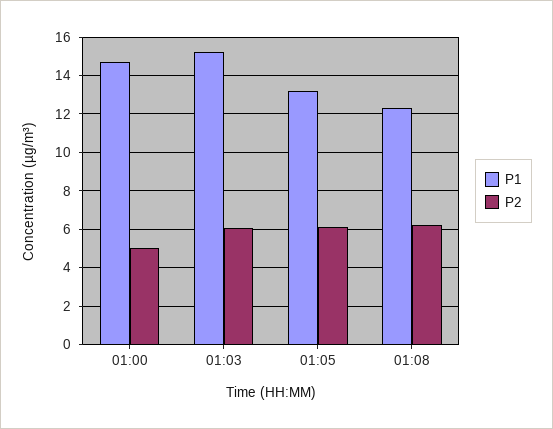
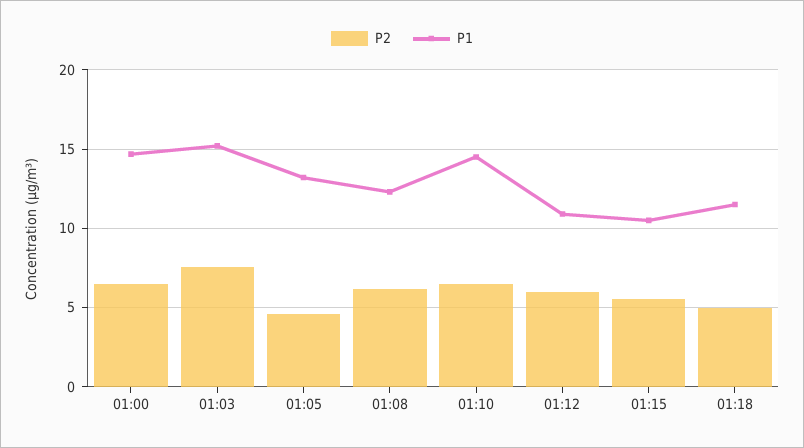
P2, 01:00: 5 -> 6.5
P2, 01:03: 6 -> 7.5
P2, 01:05: 6 -> 4.5
P2, 01:10: none -> 6.5
P1, 01:10: none -> 14.5
P2, 01:12: none -> 6
P1, 01:12: none -> 11
P2, 01:15: none -> 5.5
P1, 01:15: none -> 10.5
P2, 01:18: none -> 5
P1, 01:18: none -> 11.5

